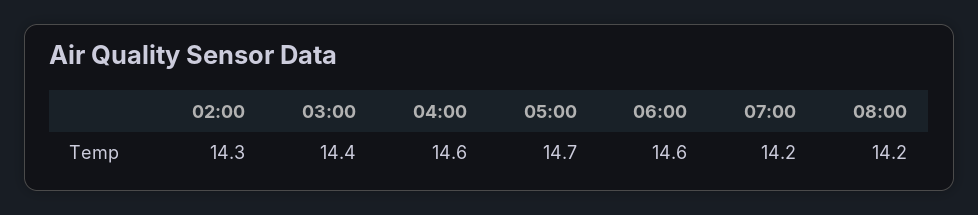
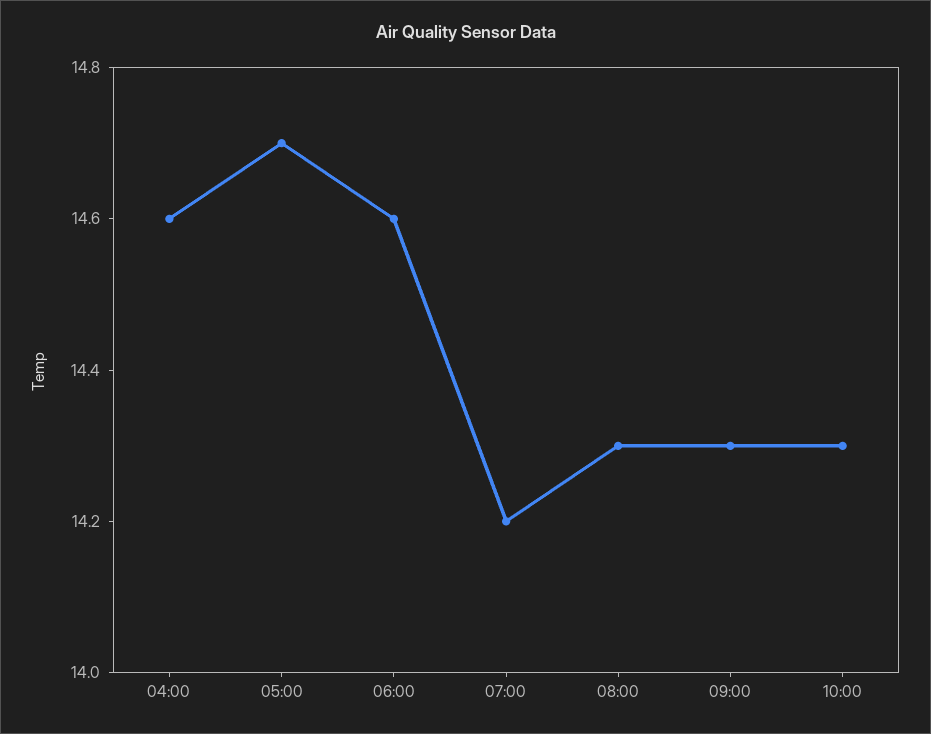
02:00: 14.3 -> none
03:00: 14.4 -> none
08:00: 14.2 -> 14.3
09:00: none -> 14.3
10:00: none -> 14.3

